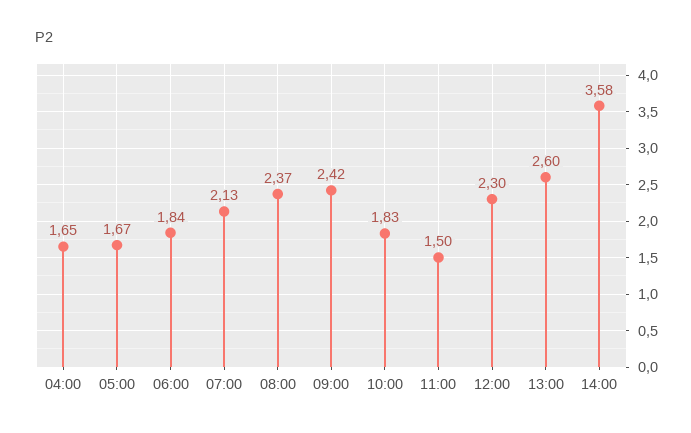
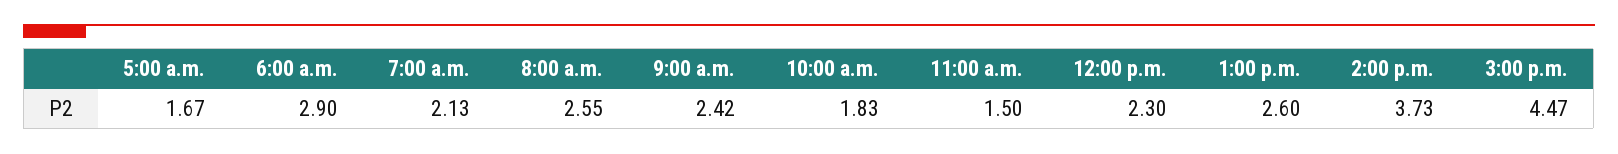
04:00: 1.65 -> none
06:00: 1.84 -> 2.9
08:00: 2.37 -> 2.55
14:00: 3.58 -> 3.73
3:00 p.m.: none -> 4.47

